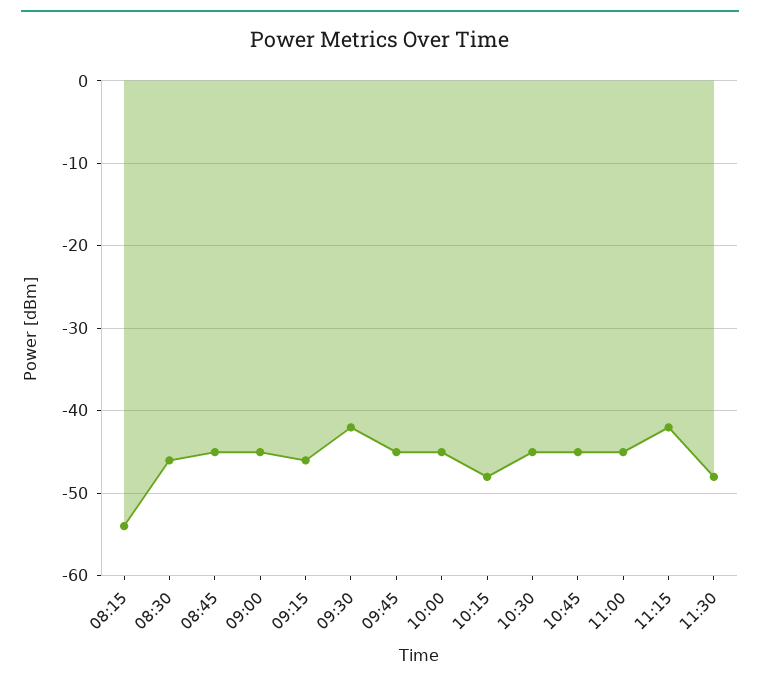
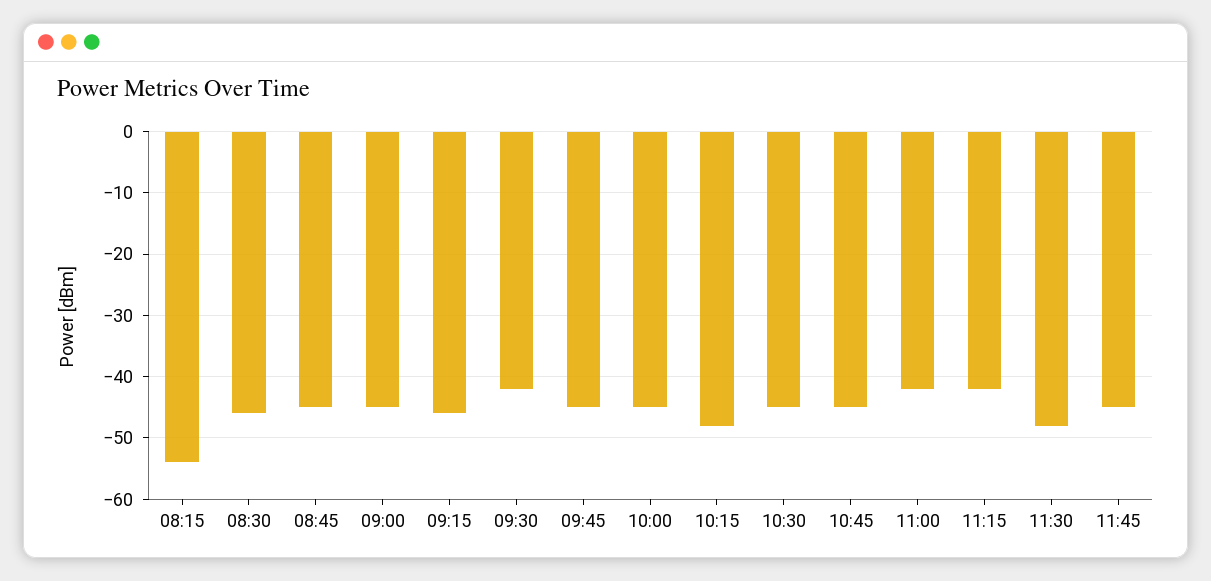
11:00: -45 -> -42
11:45: none -> -45

